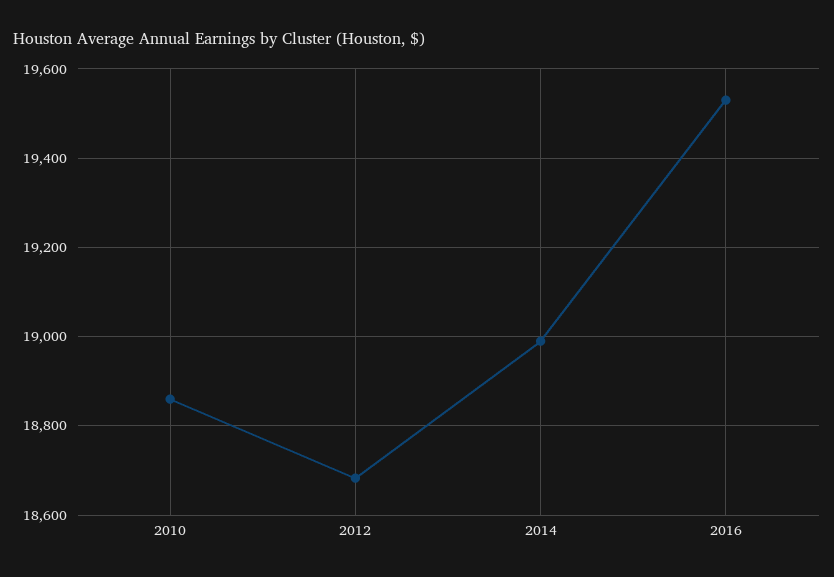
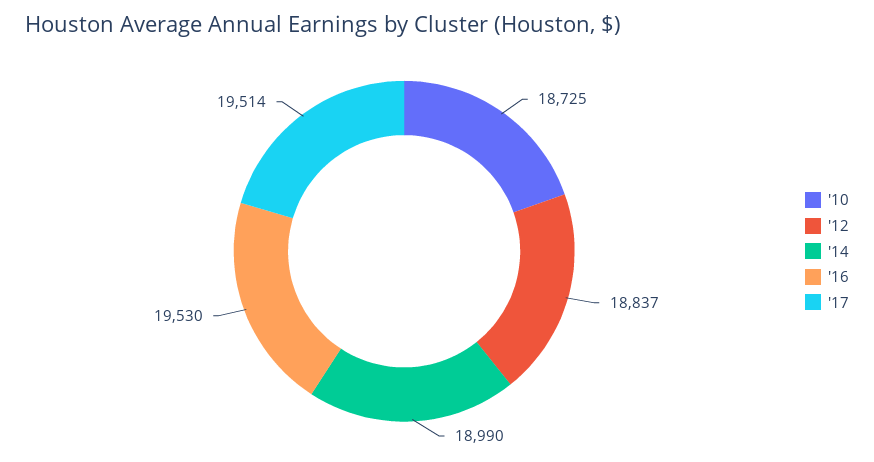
2010: 18860 -> 18725
2012: 18680 -> 18837
'17: none -> 19514

